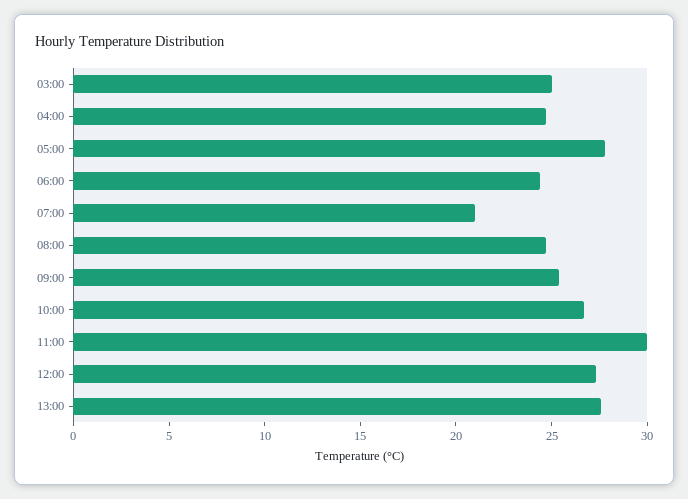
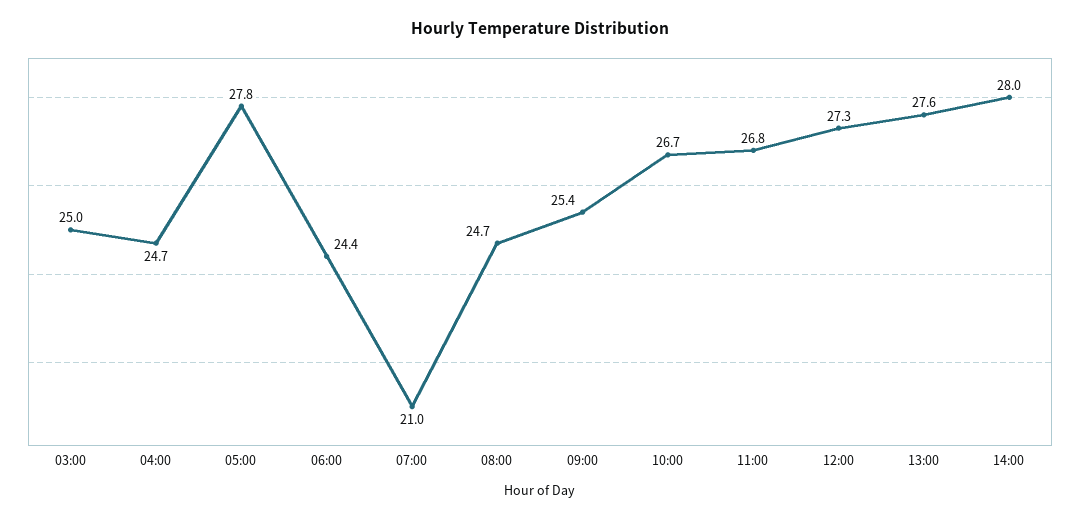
11:00: 30 -> 26.8
14:00: none -> 28

